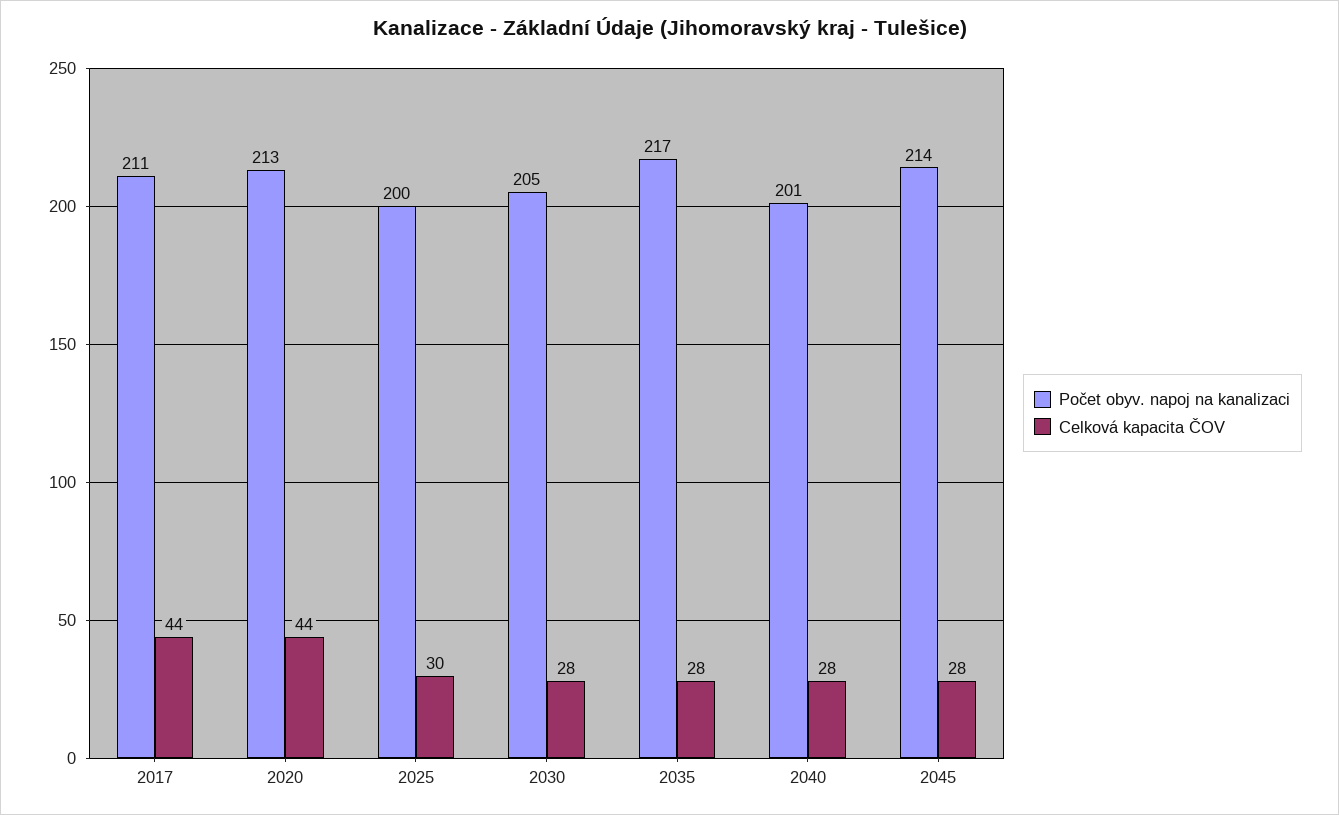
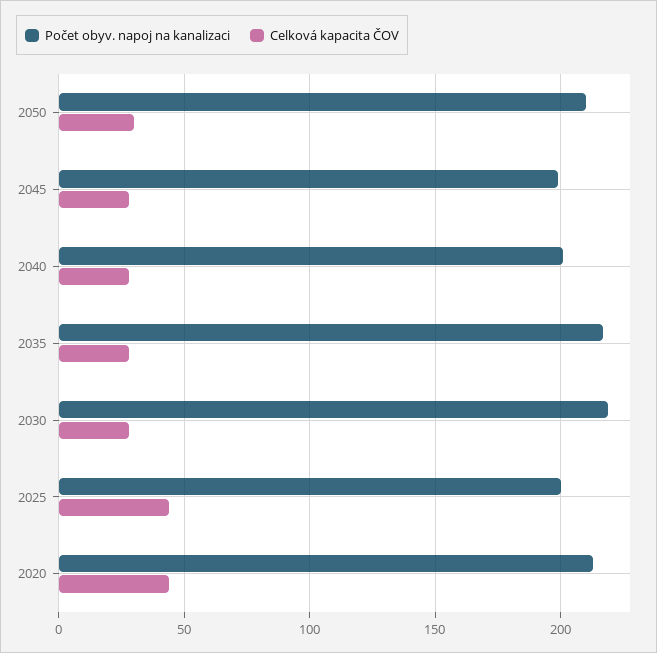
Počet obyv. napoj na kanalizaci, 2017: 211 -> none
Celková kapacita ČOV, 2017: 44 -> none
Celková kapacita ČOV, 2025: 30 -> 45
Počet obyv. napoj na kanalizaci, 2030: 205 -> 220
Počet obyv. napoj na kanalizaci, 2045: 214 -> 200
Počet obyv. napoj na kanalizaci, 2050: none -> 210
Celková kapacita ČOV, 2050: none -> 30

